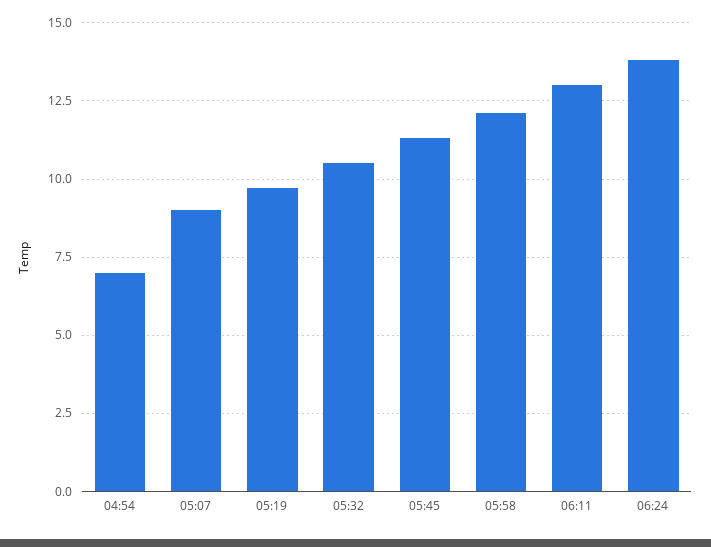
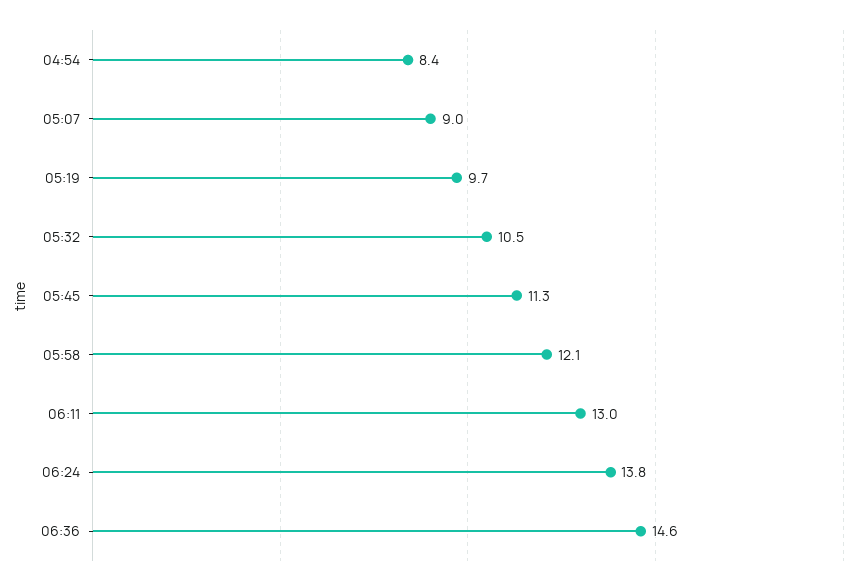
04:54: 7 -> 8.4
06:36: none -> 14.6

